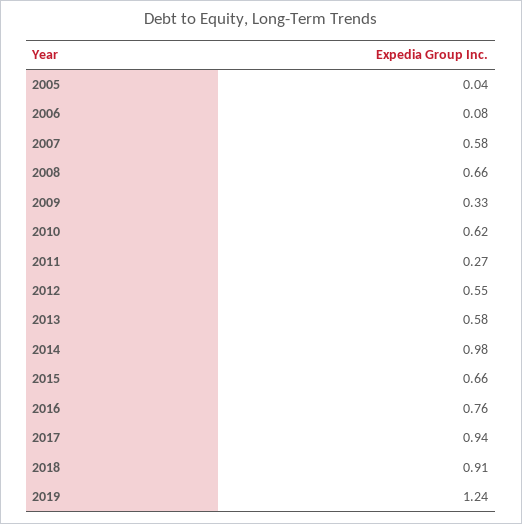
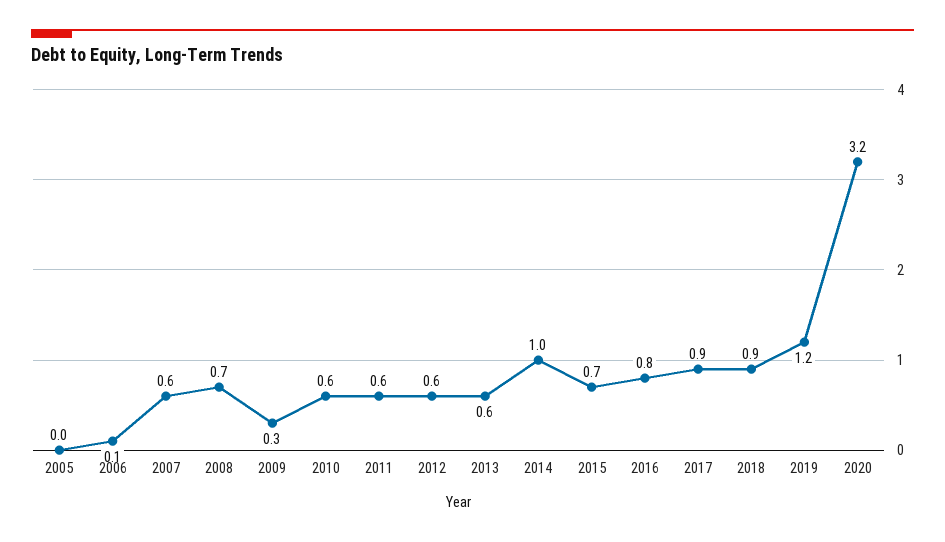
2011: 0.27 -> 0.6
2020: none -> 3.2

